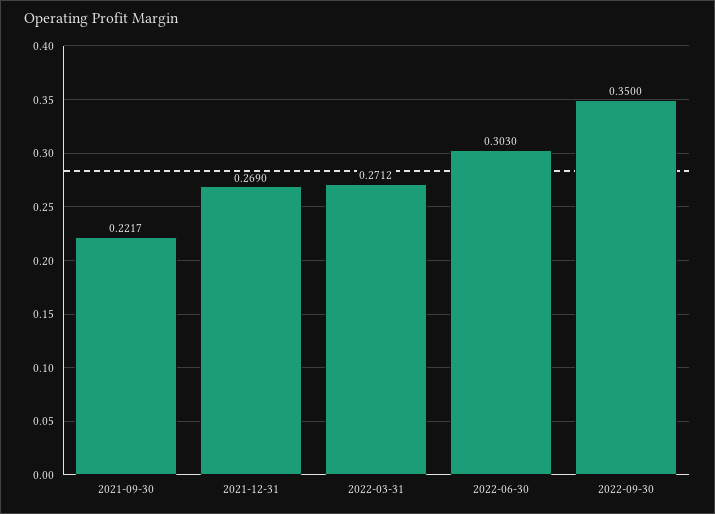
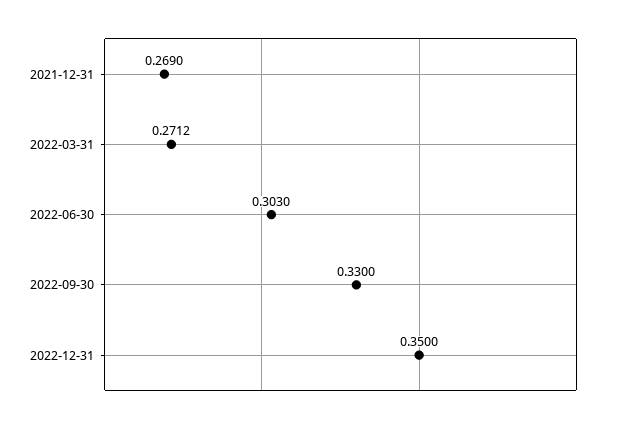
2021-09-30: 0.2217 -> none
2022-09-30: 0.35 -> 0.33
2022-12-31: none -> 0.35

